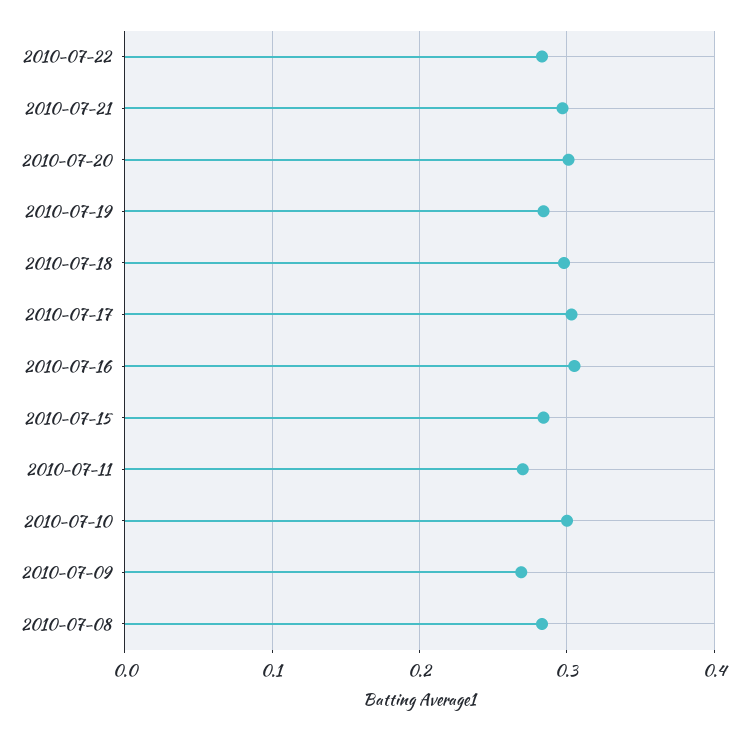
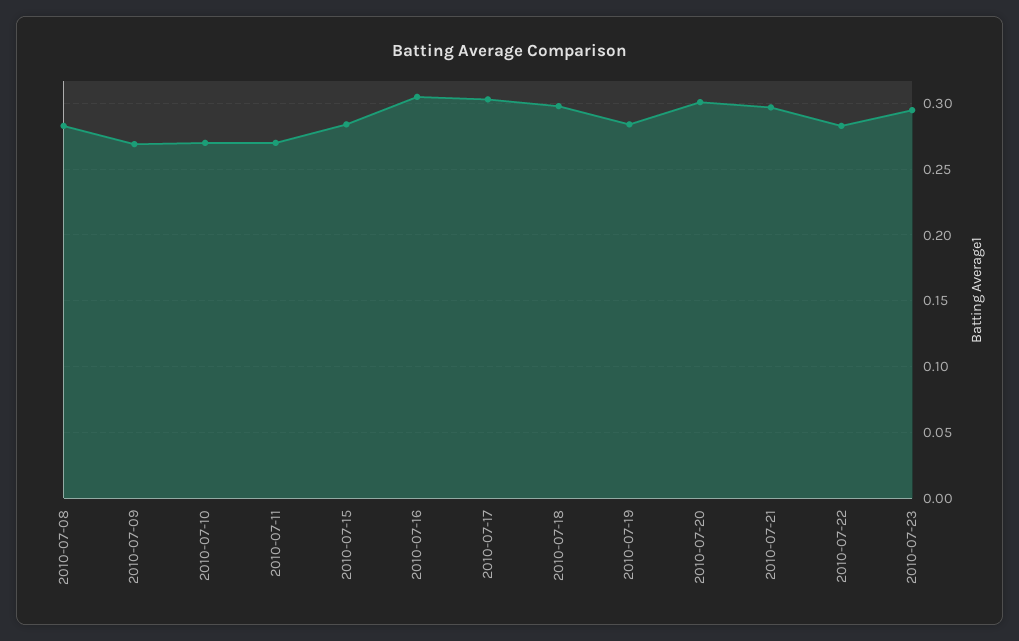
2010-07-10: 0.3 -> 0.27
2010-07-23: none -> 0.295

